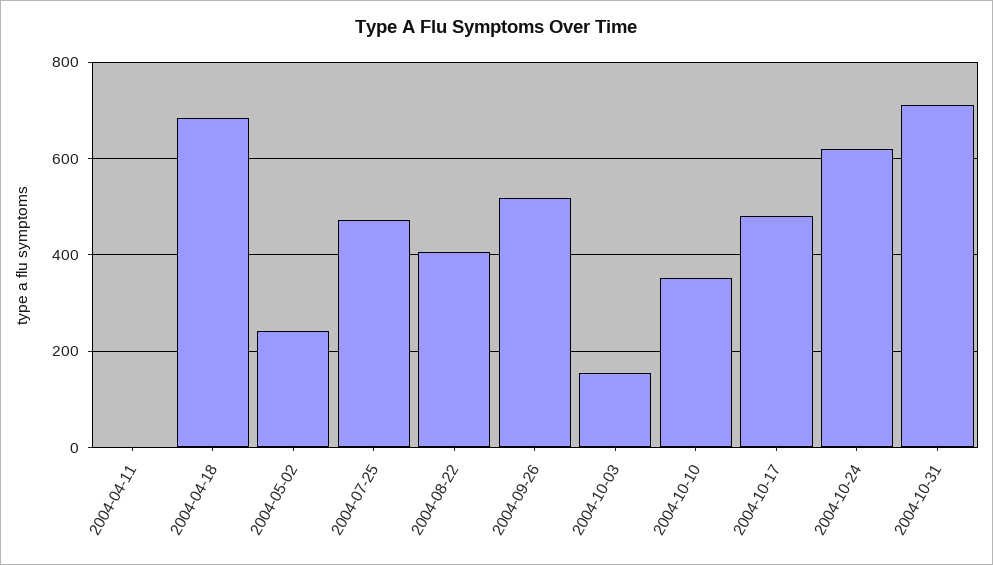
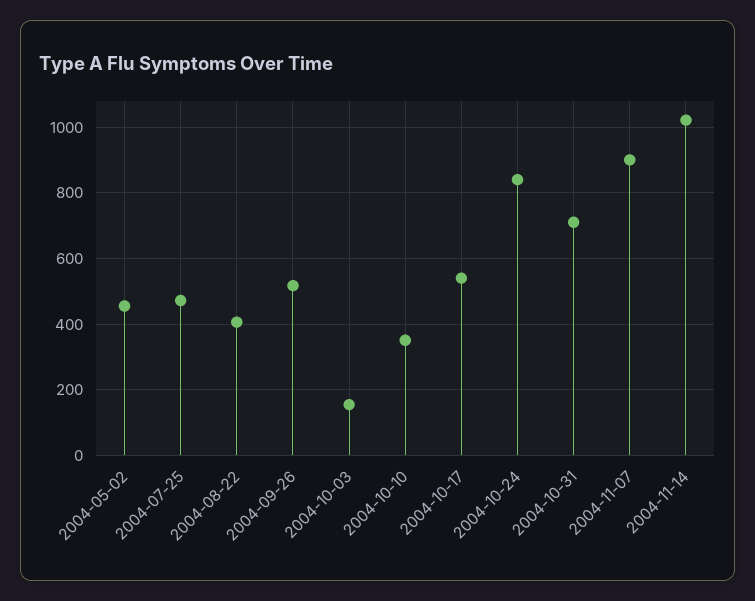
2004-04-11: 0 -> none
2004-04-18: 680 -> none
2004-05-02: 240 -> 460
2004-10-17: 480 -> 540
2004-10-24: 620 -> 840
2004-11-07: none -> 900
2004-11-14: none -> 1020

